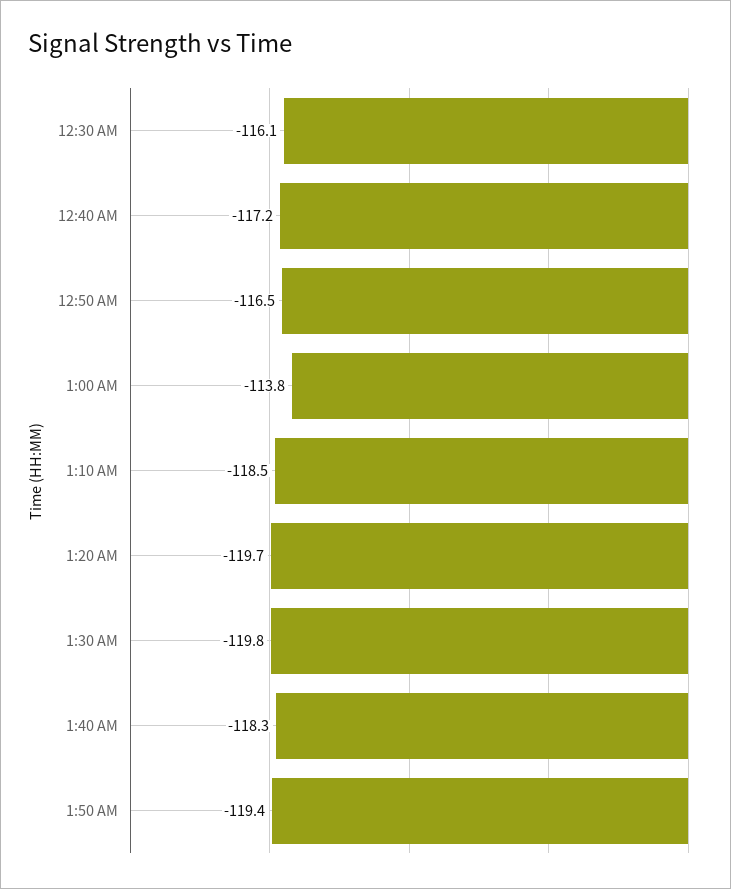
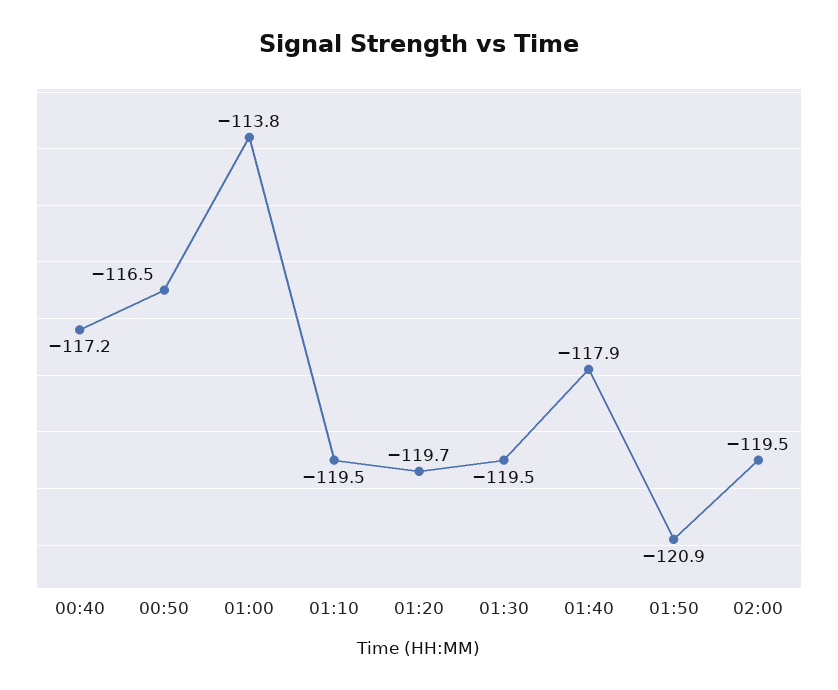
12:30 AM: -116.1 -> none
1:10 AM: -118.5 -> -119.5
1:30 AM: -119.8 -> -119.5
1:40 AM: -118.3 -> -117.9
1:50 AM: -119.4 -> -120.9
02:00: none -> -119.5

